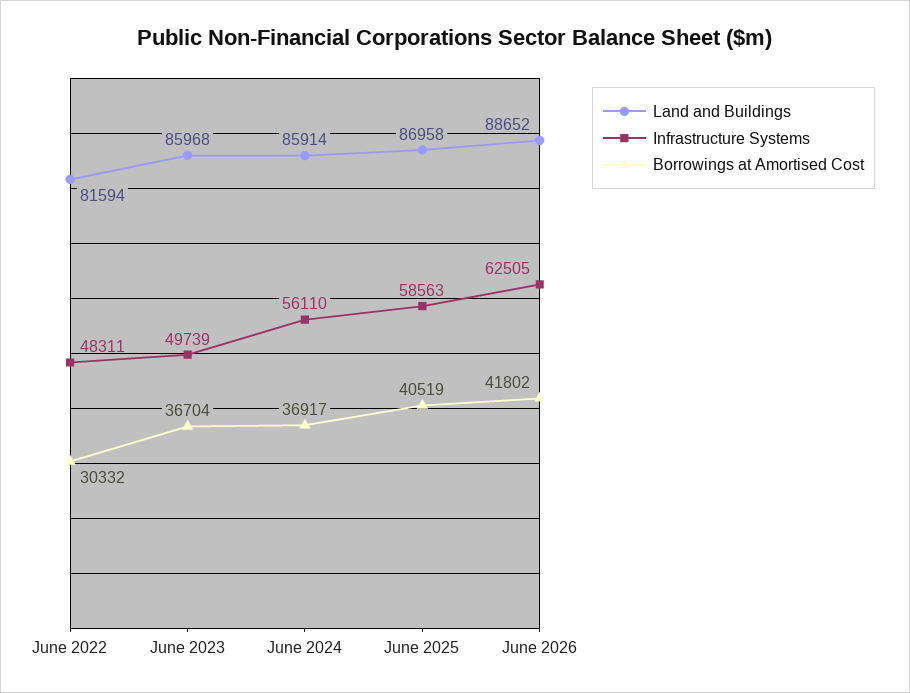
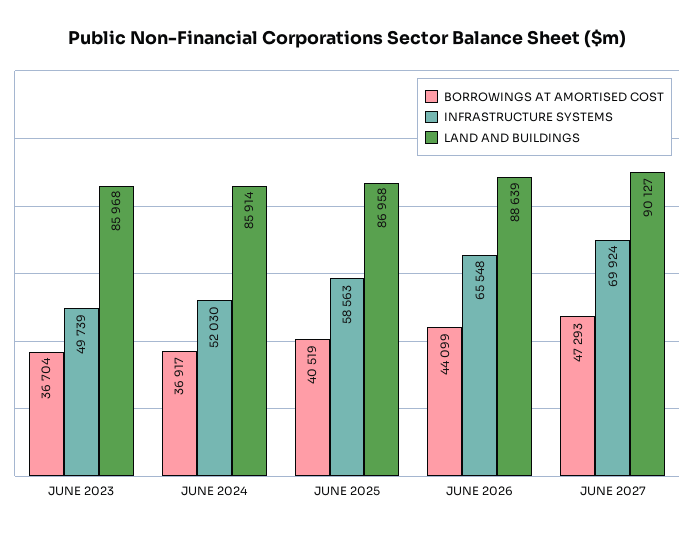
Land and Buildings, June 2022: 81594 -> none
Infrastructure Systems, June 2022: 48311 -> none
Borrowings at Amortised Cost, June 2022: 30332 -> none
Infrastructure Systems, June 2024: 56110 -> 52030
Land and Buildings, June 2026: 88652 -> 88639
Infrastructure Systems, June 2026: 62505 -> 65548
Borrowings at Amortised Cost, June 2026: 41802 -> 44099
Borrowings at Amortised Cost, JUNE 2027: none -> 47293
Infrastructure Systems, JUNE 2027: none -> 69924
Land and Buildings, JUNE 2027: none -> 90127

